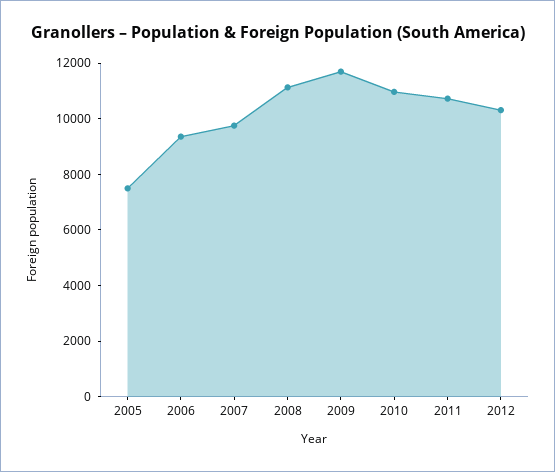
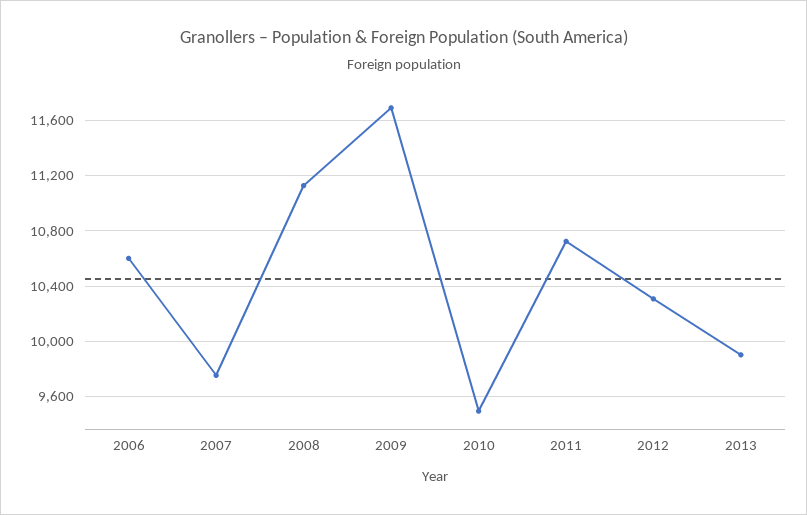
2005: 7500 -> none
2006: 9500 -> 10600
2010: 11000 -> 9500
2013: none -> 9900

